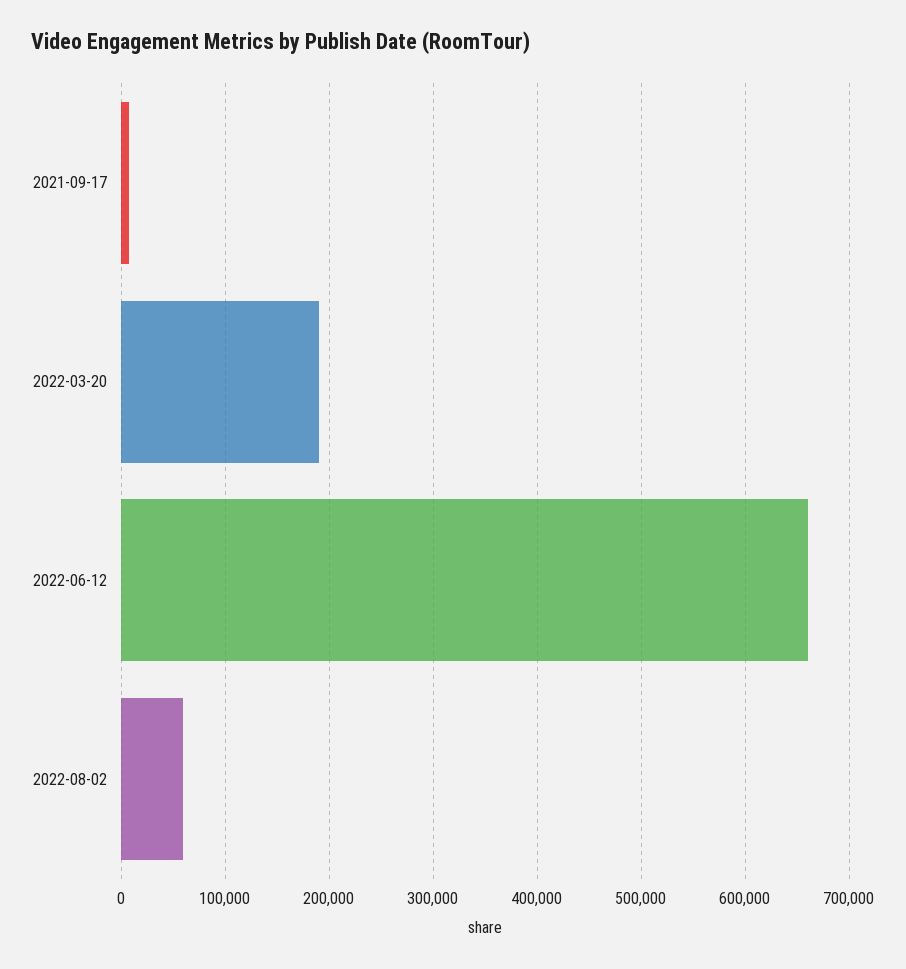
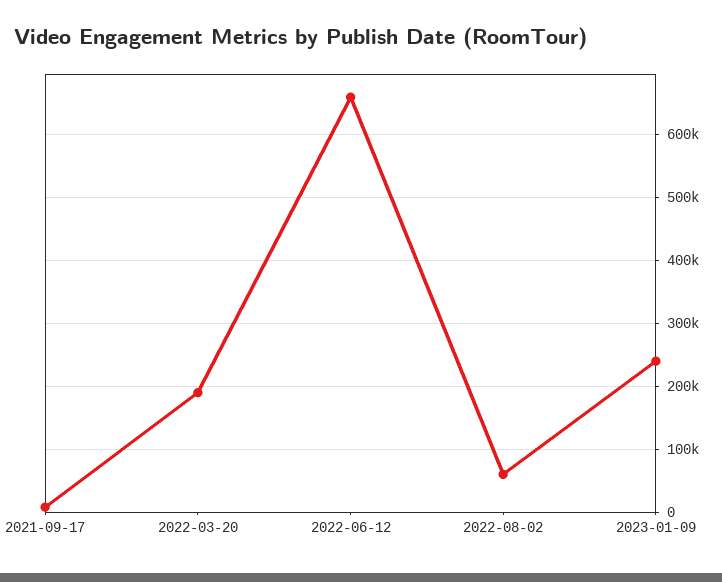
2023-01-09: none -> 240000

